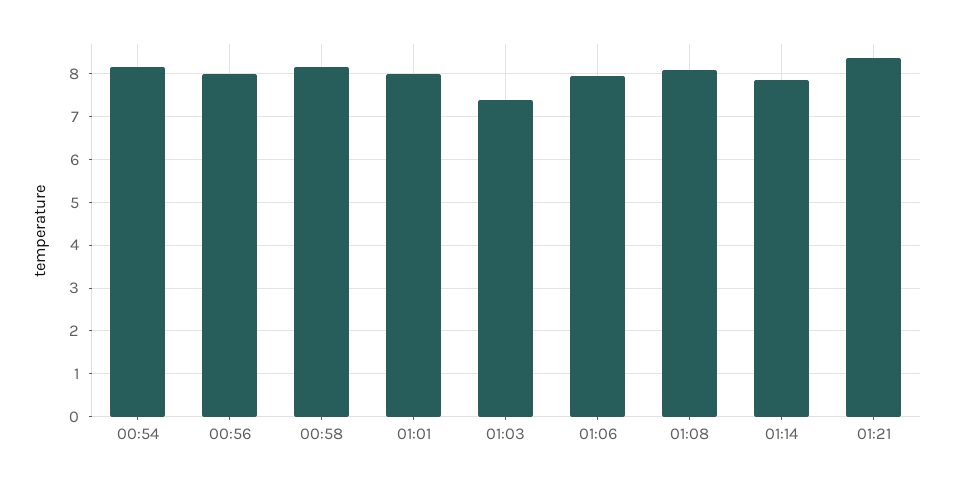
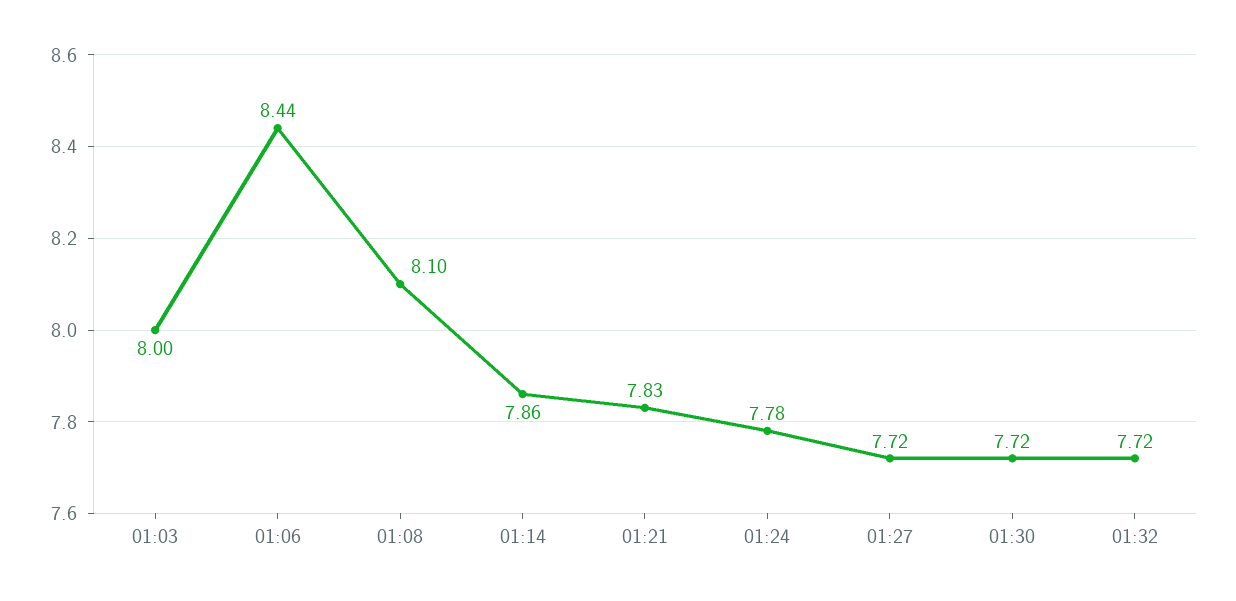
00:54: 8.2 -> none
00:56: 8 -> none
00:58: 8.2 -> none
01:01: 8 -> none
01:03: 7.4 -> 8
01:06: 8 -> 8.44
01:21: 8.4 -> 7.83
01:24: none -> 7.78
01:27: none -> 7.72
01:30: none -> 7.72
01:32: none -> 7.72

